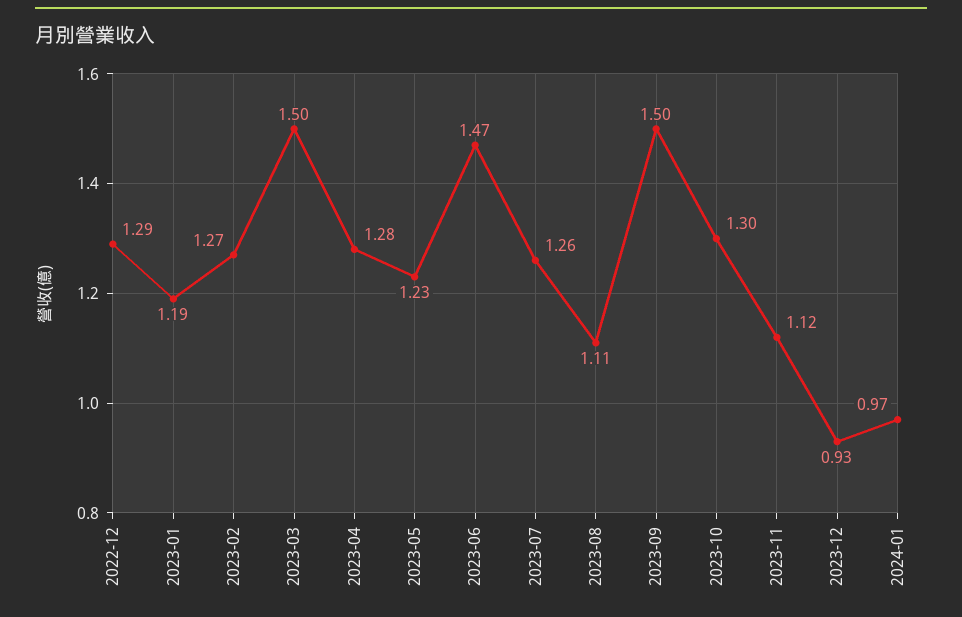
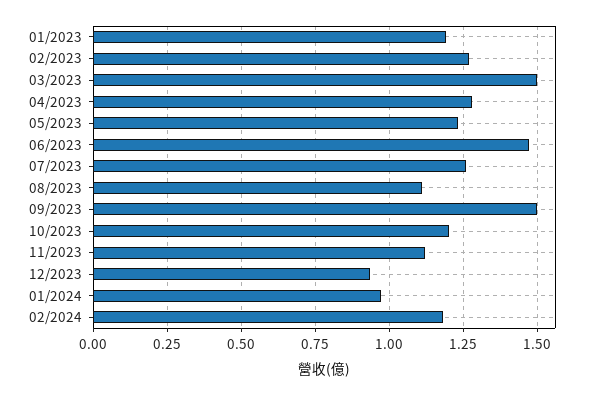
2022-12: 1.29 -> none
2023-10: 1.3 -> 1.2
02/2024: none -> 1.175

